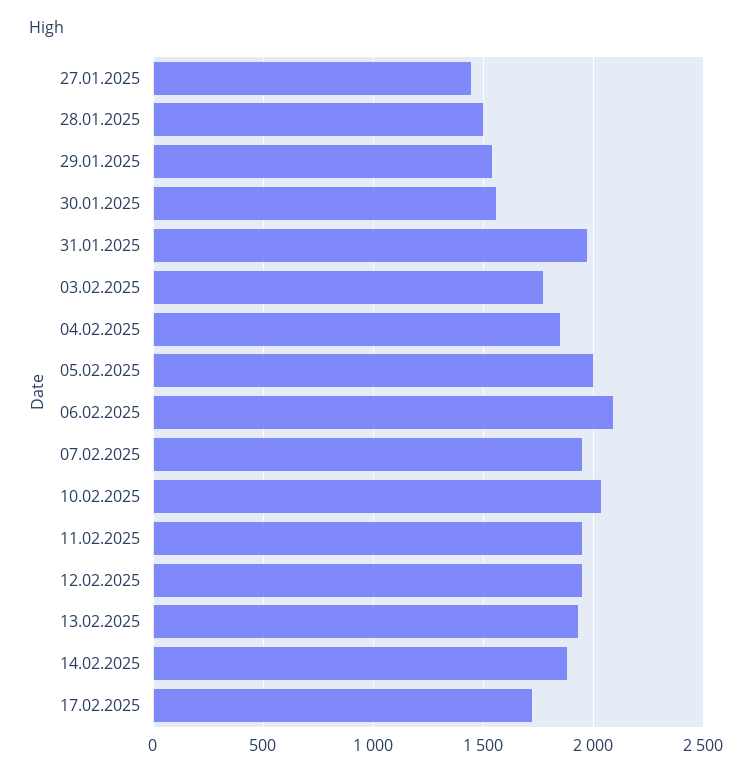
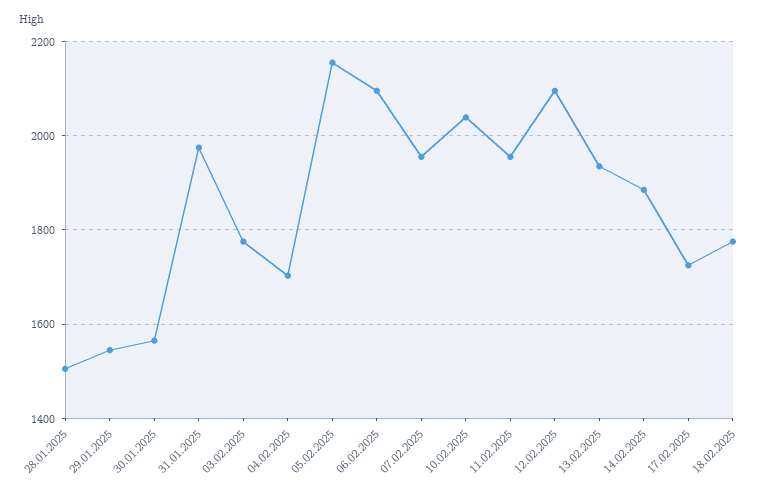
27.01.2025: 1450 -> none
04.02.2025: 1850 -> 1700
05.02.2025: 2000 -> 2160
12.02.2025: 1950 -> 2100
18.02.2025: none -> 1780

